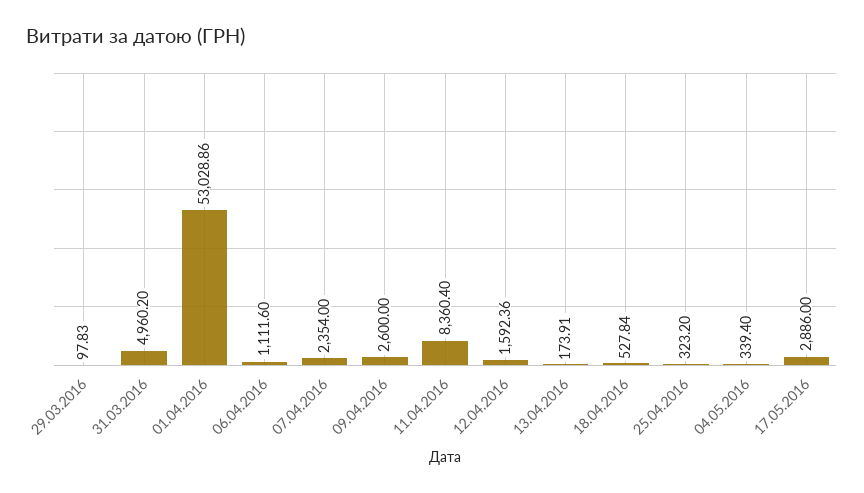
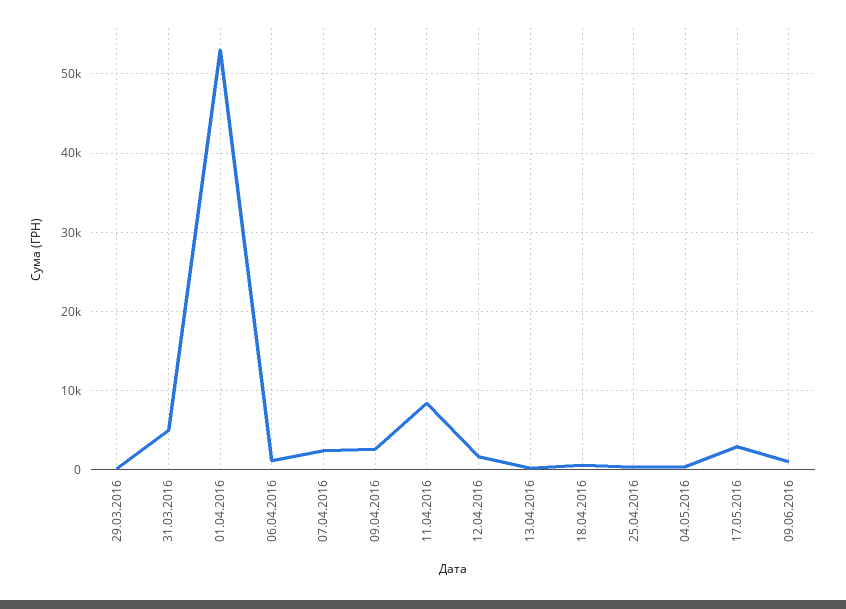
09.06.2016: none -> 1000

